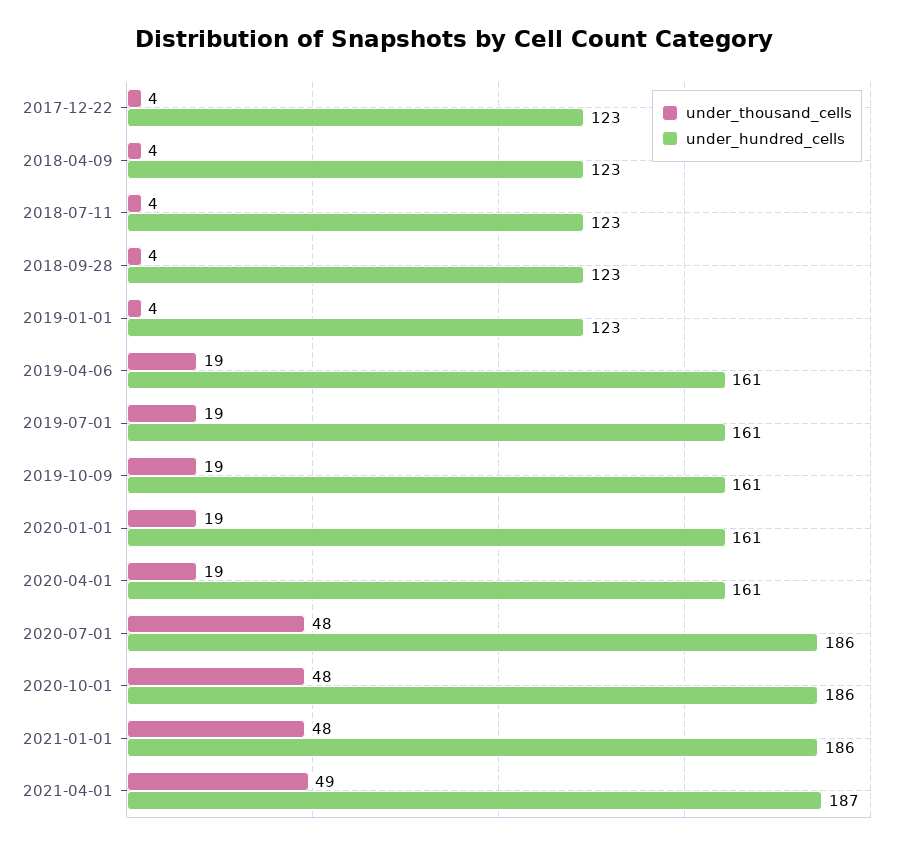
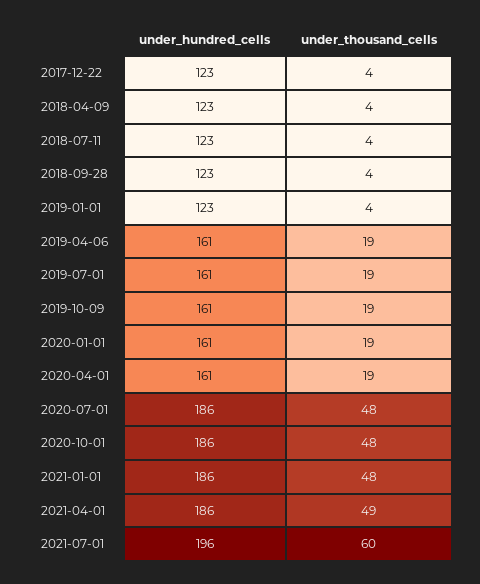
under_hundred_cells, 2021-04-01: 187 -> 186
under_hundred_cells, 2021-07-01: none -> 196
under_thousand_cells, 2021-07-01: none -> 60

